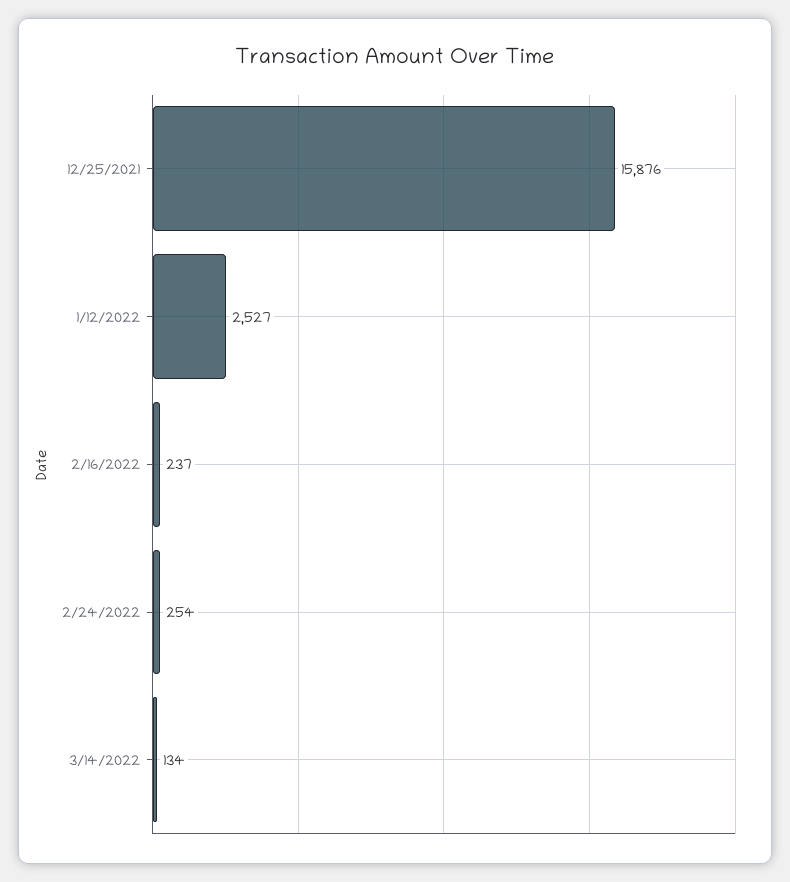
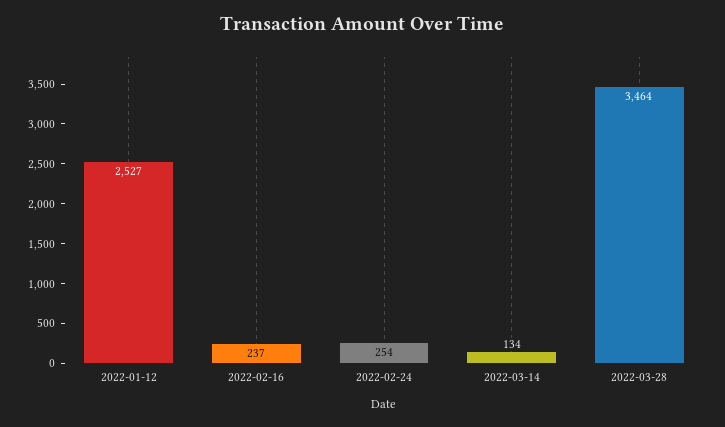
12/25/2021: 15876 -> none
2022-03-28: none -> 3464

